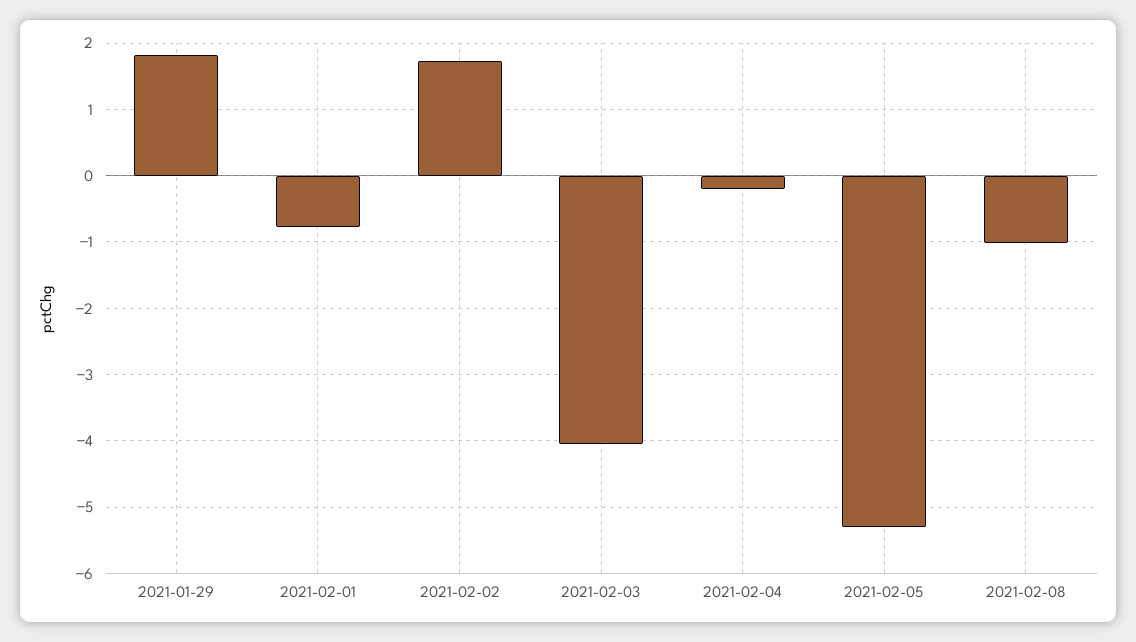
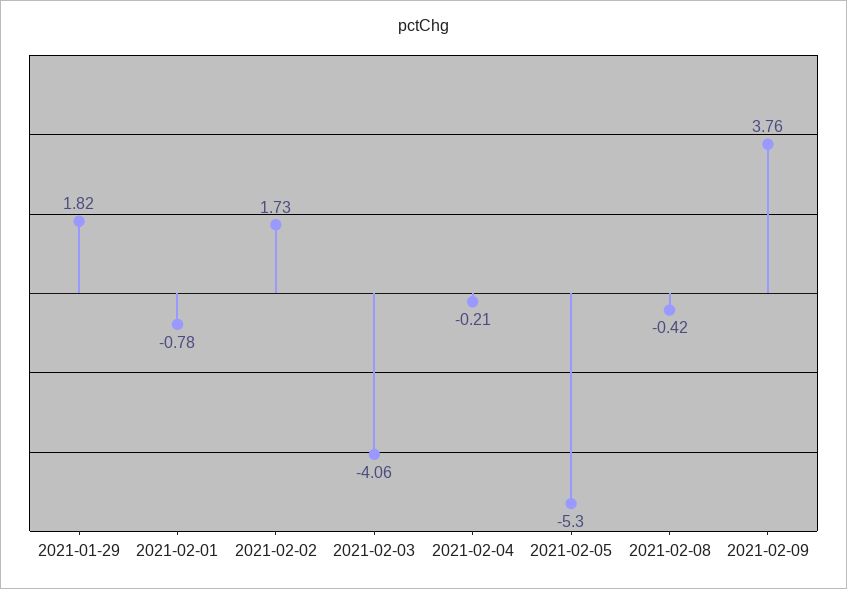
2021-02-08: -1 -> -0.42
2021-02-09: none -> 3.76

